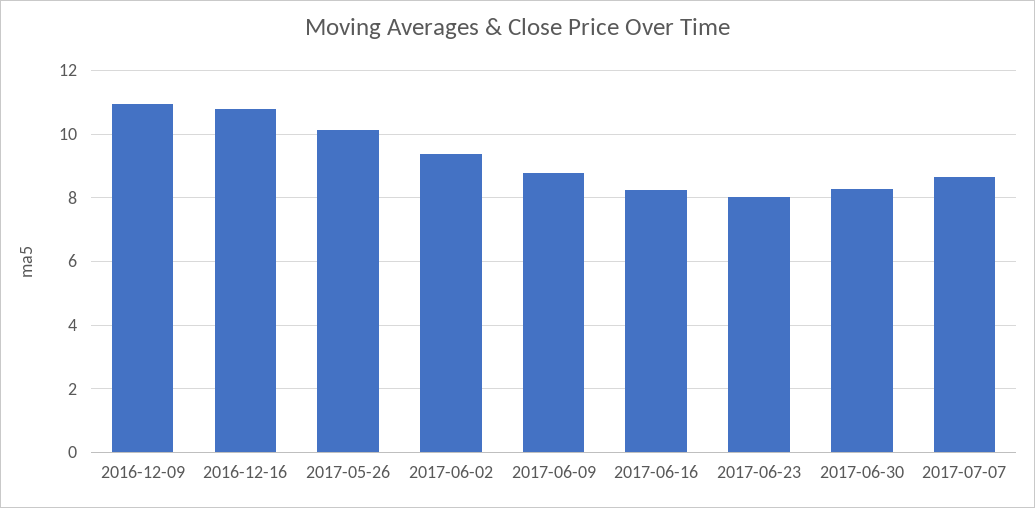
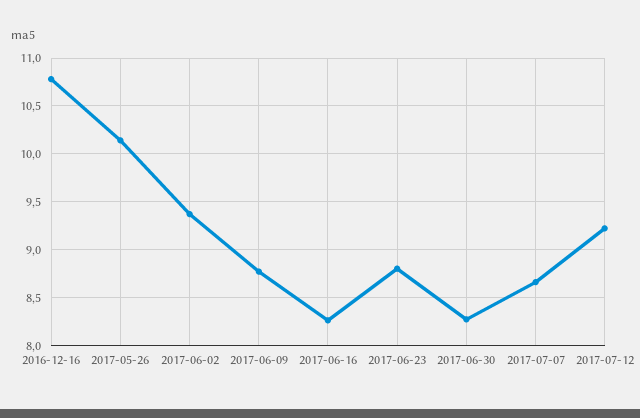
2016-12-09: 11 -> none
2017-06-23: 8 -> 8.8
2017-07-12: none -> 9.2

